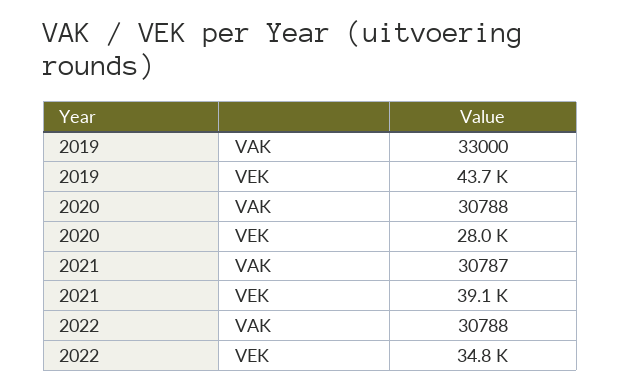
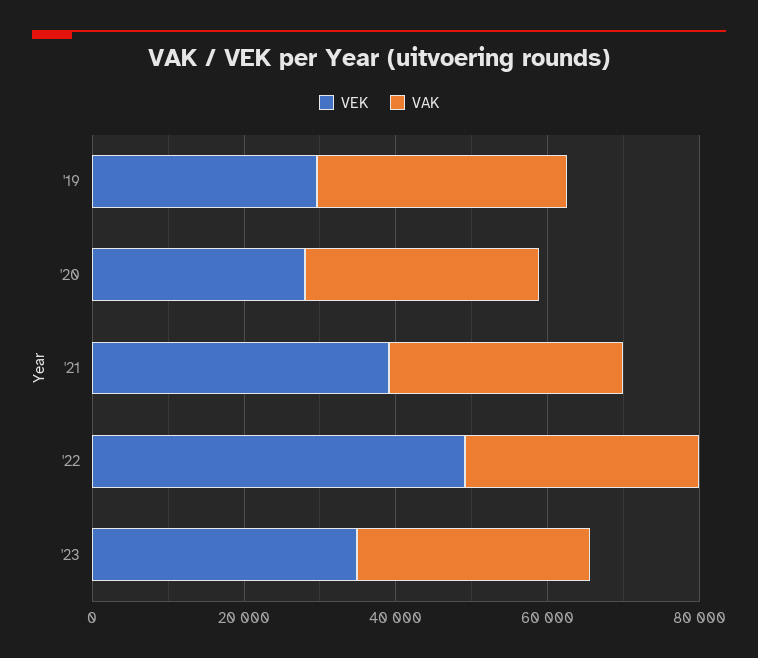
VEK, 2019: 43700 -> 30000
VEK, 2022: 34800 -> 50000
VEK, '23: none -> 35000
VAK, '23: none -> 30000

